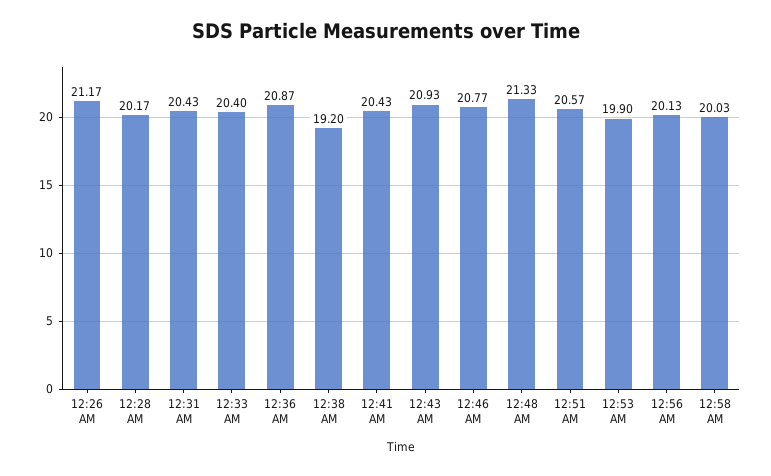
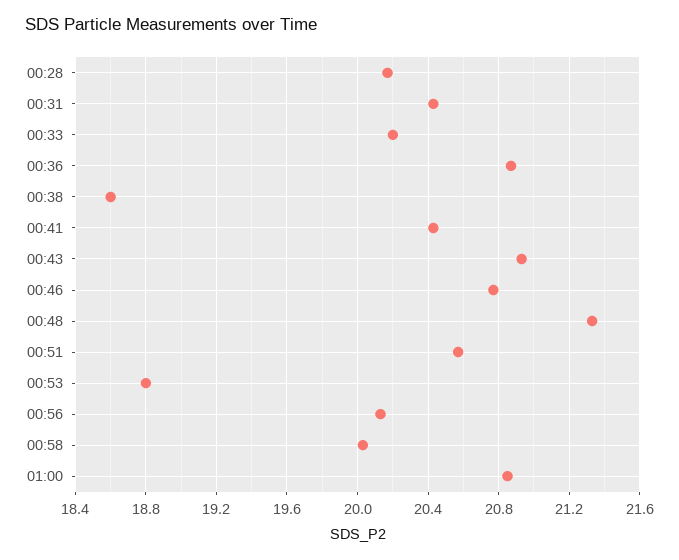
12:26 AM: 21.17 -> none
12:33 AM: 20.4 -> 20.2
12:38 AM: 19.2 -> 18.6
12:53 AM: 19.9 -> 18.8
01:00: none -> 20.85

